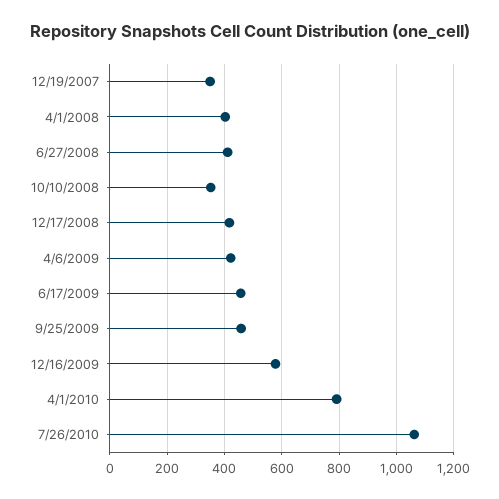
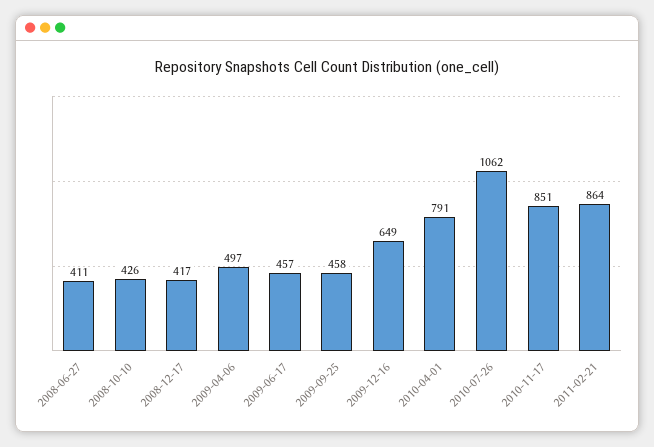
12/19/2007: 350 -> none
4/1/2008: 400 -> none
10/10/2008: 350 -> 426
4/6/2009: 425 -> 497
12/16/2009: 575 -> 649
2010-11-17: none -> 851
2011-02-21: none -> 864

